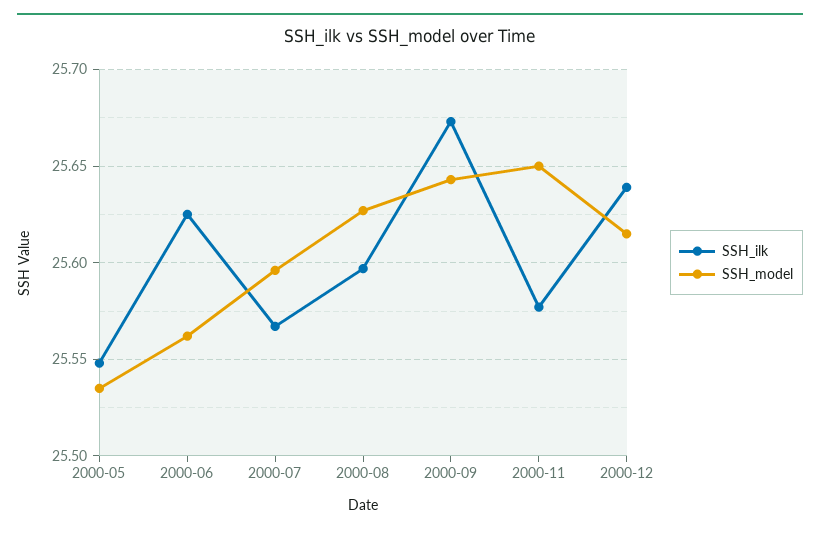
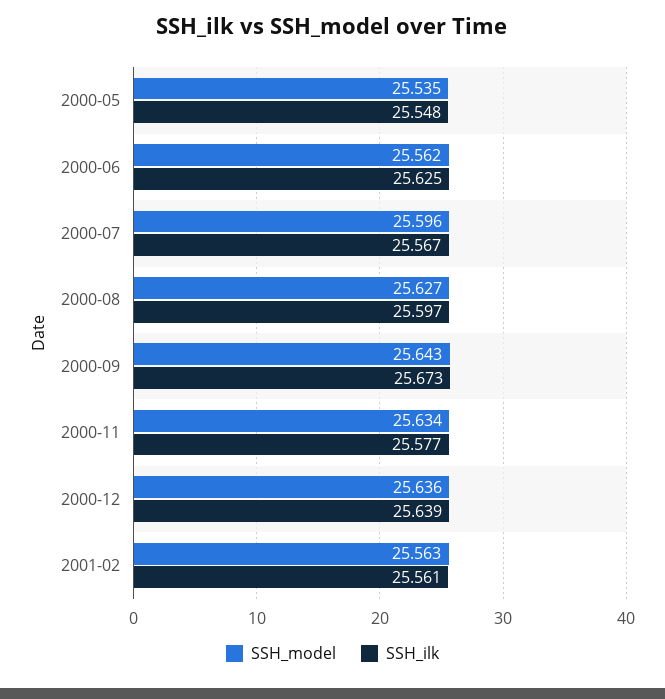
SSH_model, 2000-11: 25.65 -> 25.634
SSH_model, 2000-12: 25.615 -> 25.636
SSH_model, 2001-02: none -> 25.563
SSH_ilk, 2001-02: none -> 25.561

